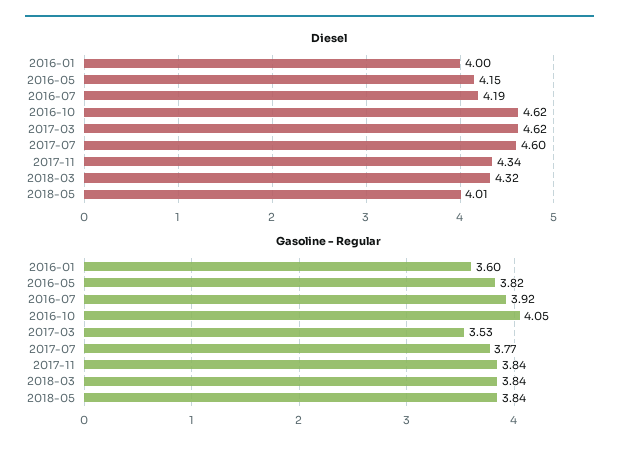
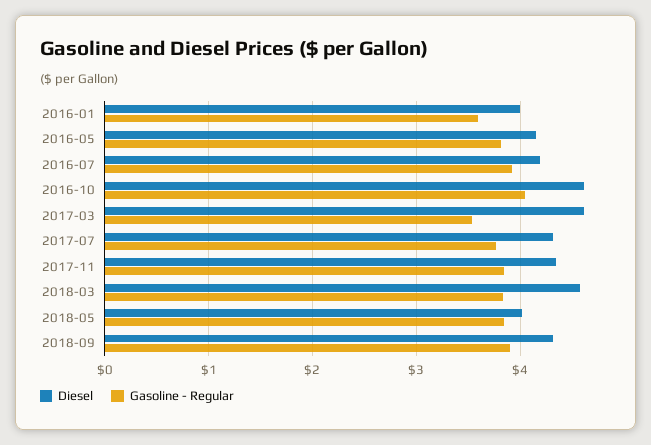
Diesel, 2017-07: 4.6 -> 4.3
Diesel, 2018-03: 4.32 -> 4.6
Diesel, 2018-09: none -> 4.3
Gasoline - Regular, 2018-09: none -> 3.9

